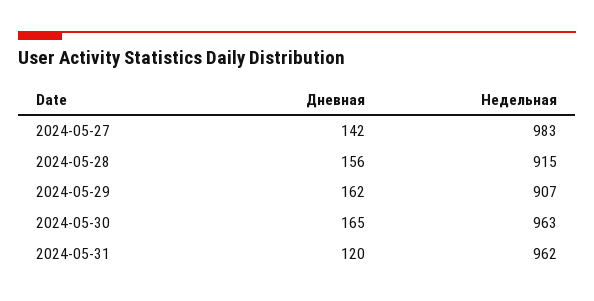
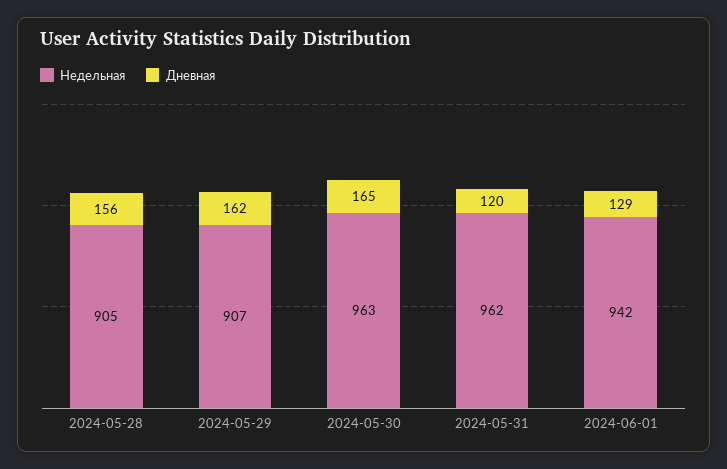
Дневная, 2024-05-27: 142 -> none
Недельная, 2024-05-27: 983 -> none
Недельная, 2024-05-28: 915 -> 905
Недельная, 2024-06-01: none -> 942
Дневная, 2024-06-01: none -> 129

